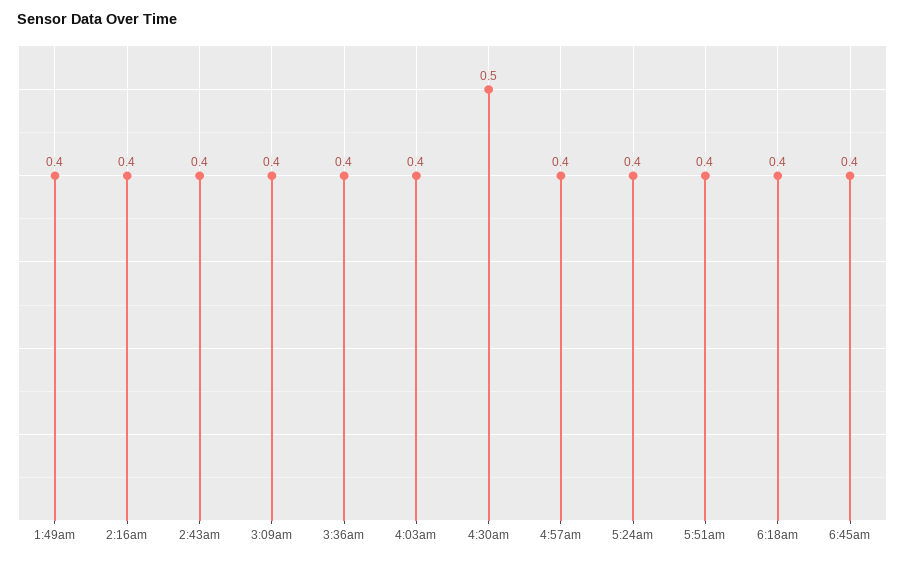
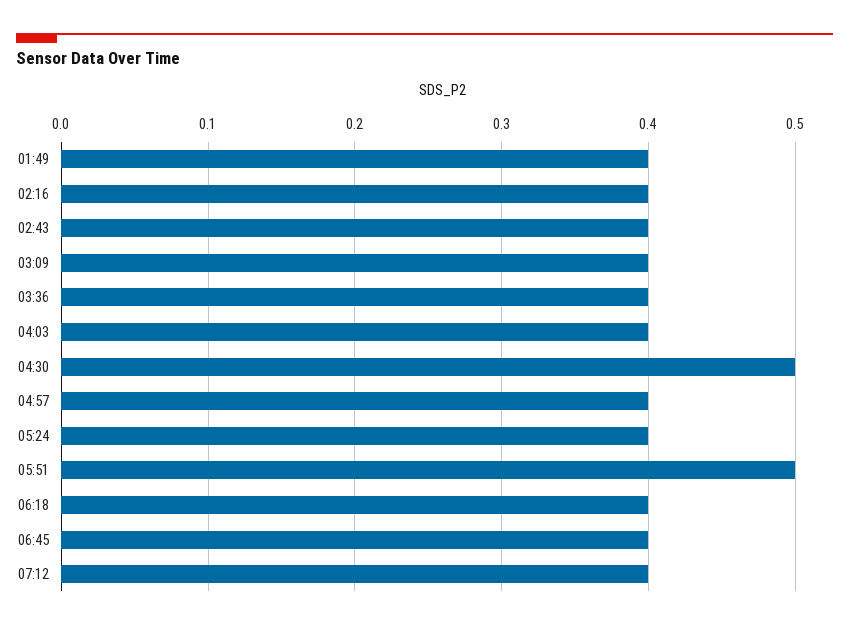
5:51am: 0.4 -> 0.5
07:12: none -> 0.4

